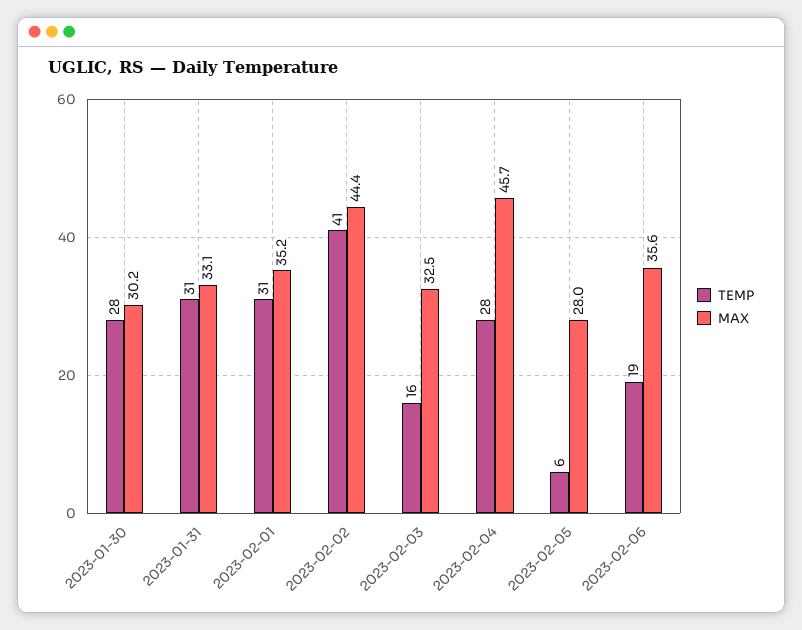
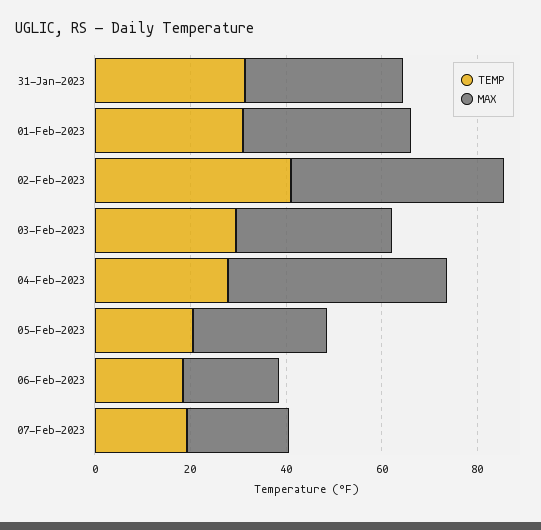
TEMP, 2023-01-30: 28 -> none
MAX, 2023-01-30: 30.2 -> none
TEMP, 2023-02-03: 16 -> 30
TEMP, 2023-02-05: 6 -> 20
MAX, 2023-02-06: 35.6 -> 20
TEMP, 07-Feb-2023: none -> 20
MAX, 07-Feb-2023: none -> 20

